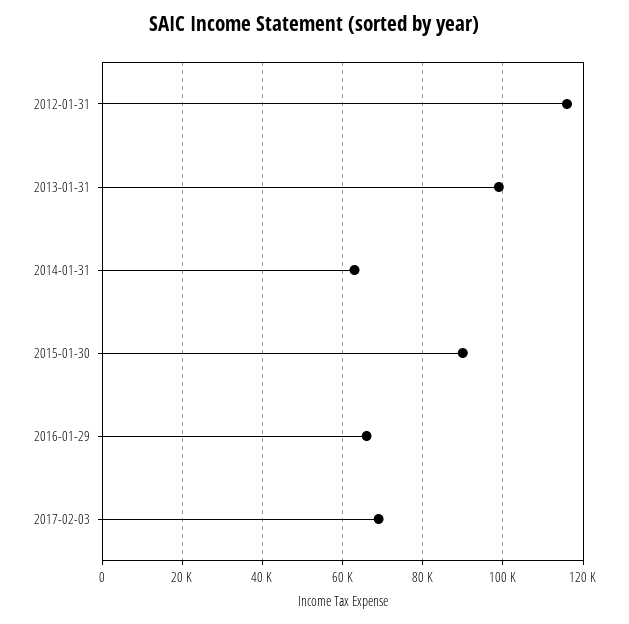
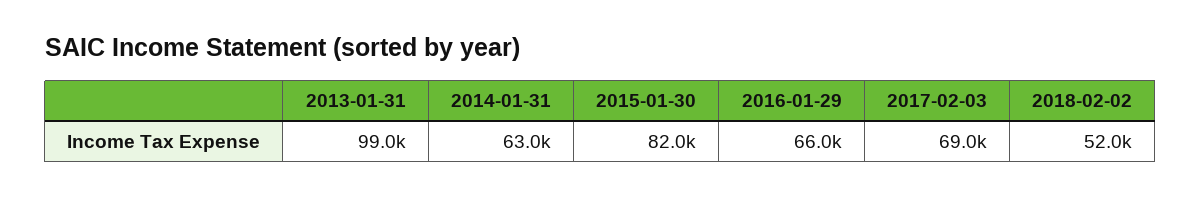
2012-01-31: 116000 -> none
2015-01-30: 90000 -> 82000
2018-02-02: none -> 52000

